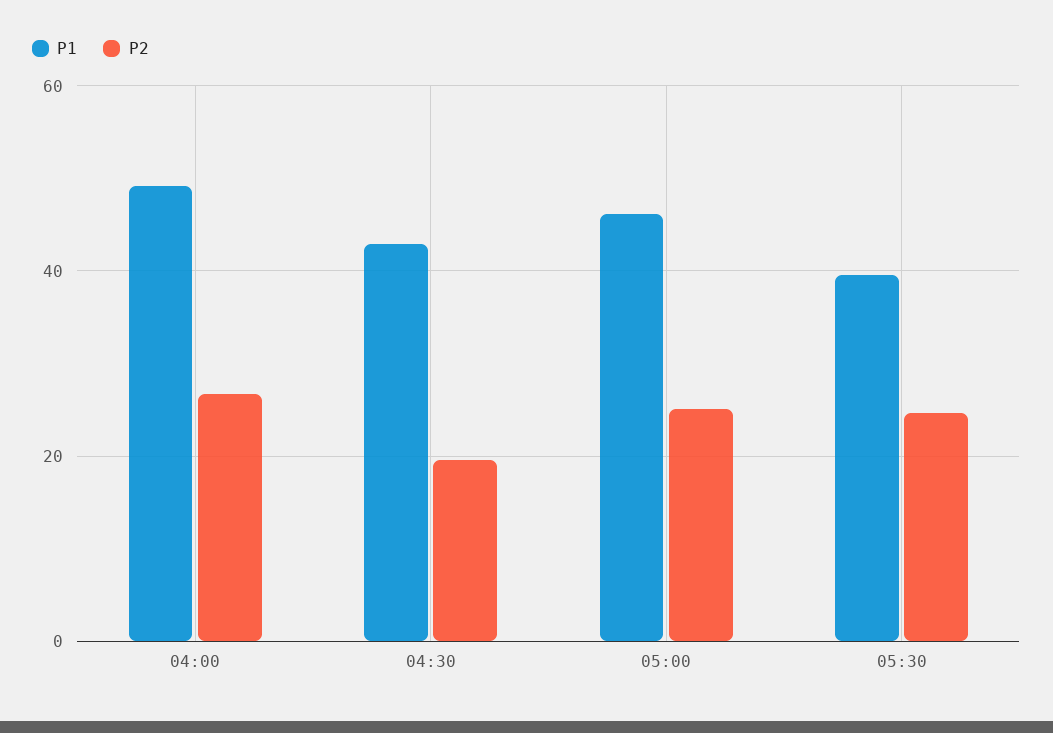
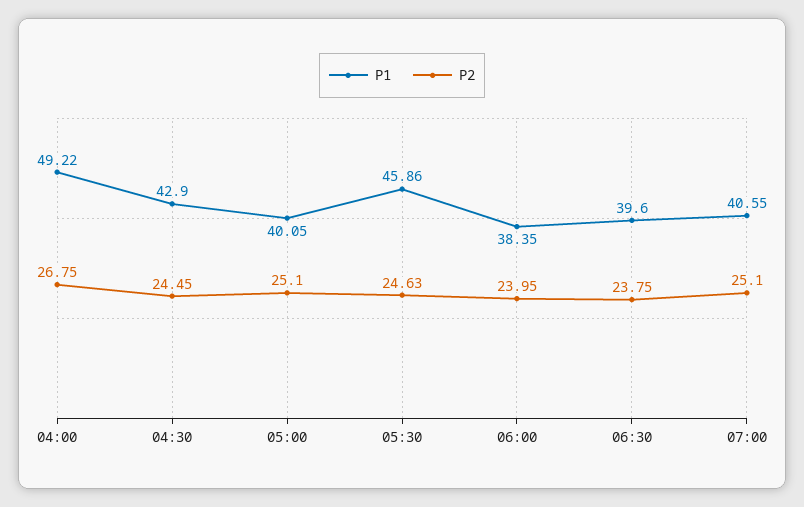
P2, 04:30: 20 -> 24.45
P1, 05:00: 46 -> 40.05
P1, 05:30: 40 -> 45.86
P1, 06:00: none -> 38.35
P2, 06:00: none -> 23.95
P1, 06:30: none -> 39.6
P2, 06:30: none -> 23.75
P1, 07:00: none -> 40.55
P2, 07:00: none -> 25.1

